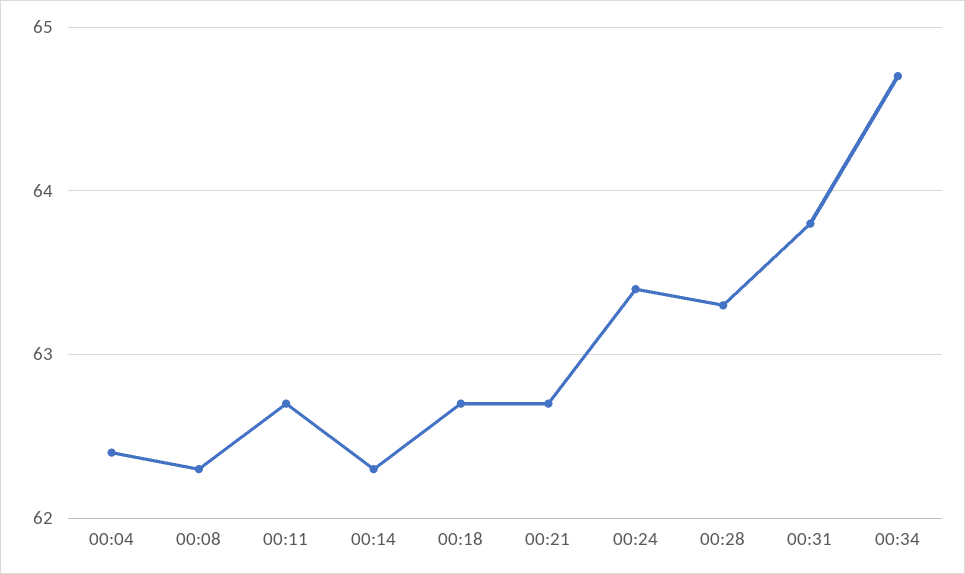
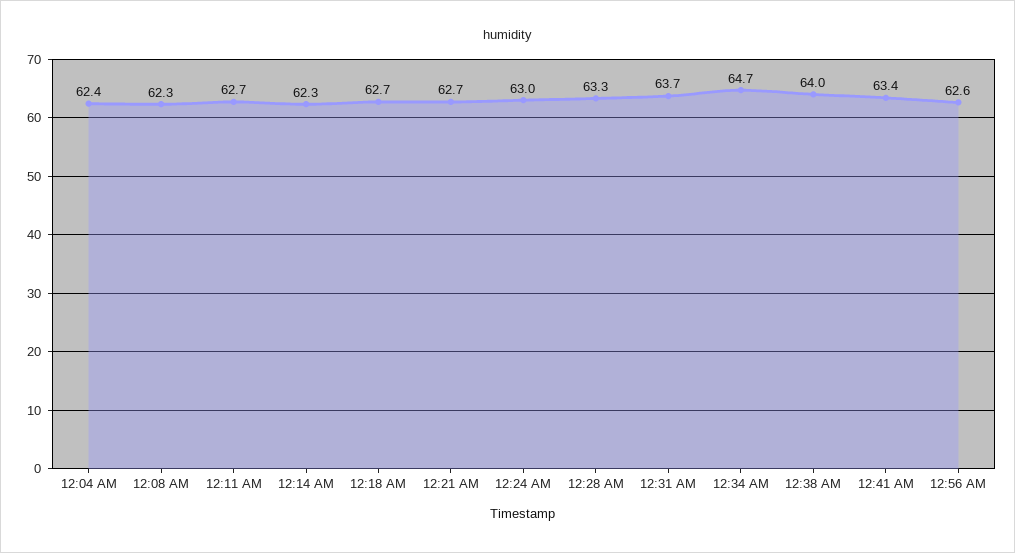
00:24: 63.4 -> 63
00:31: 63.8 -> 63.7
12:38 AM: none -> 64
12:41 AM: none -> 63.4
12:56 AM: none -> 62.6

